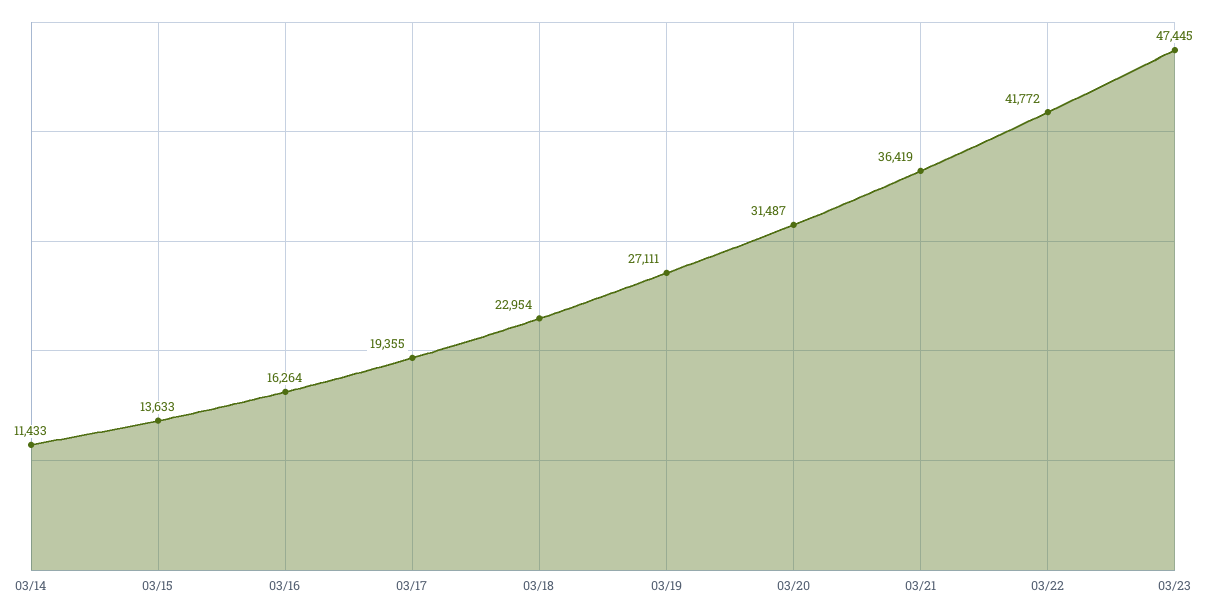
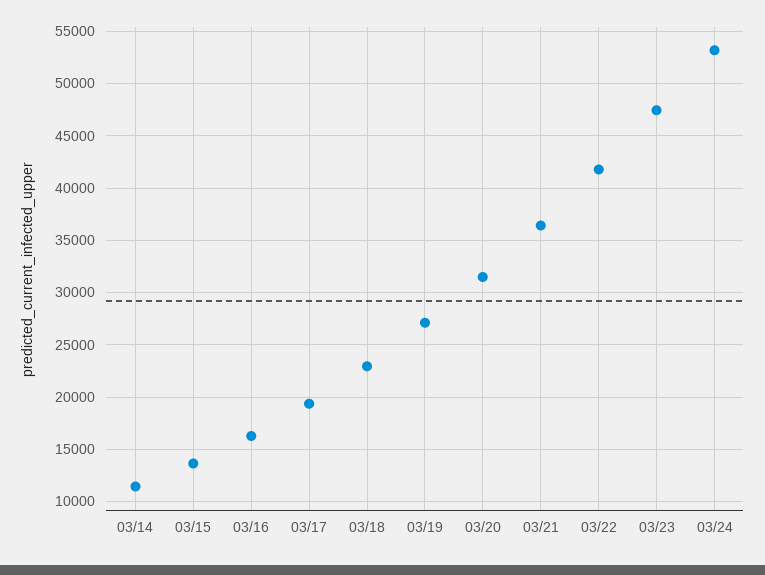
03/24: none -> 53000

